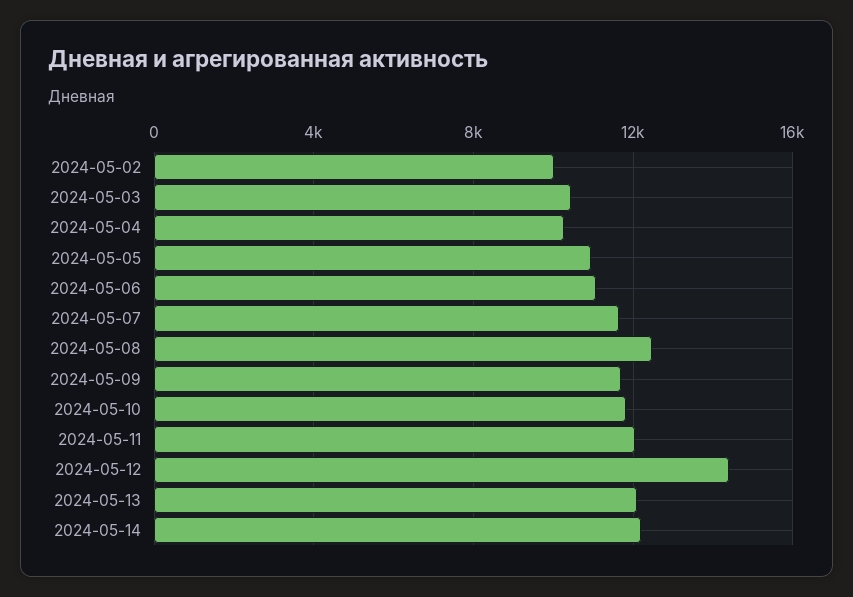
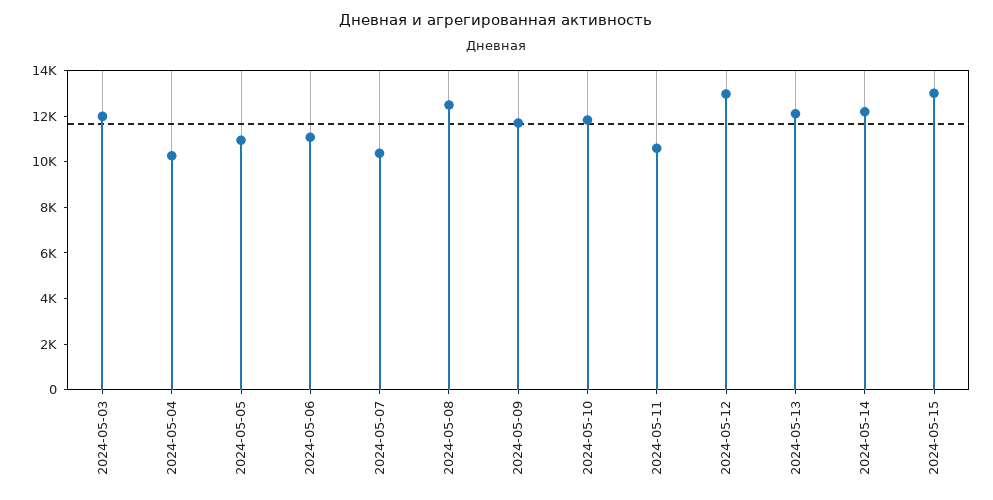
2024-05-02: 10000 -> none
2024-05-03: 10500 -> 12000
2024-05-07: 11500 -> 10500
2024-05-11: 12000 -> 10500
2024-05-12: 14500 -> 13000
2024-05-15: none -> 13000

